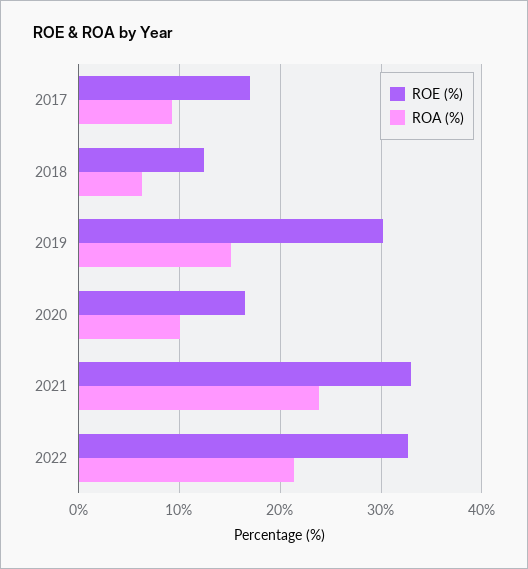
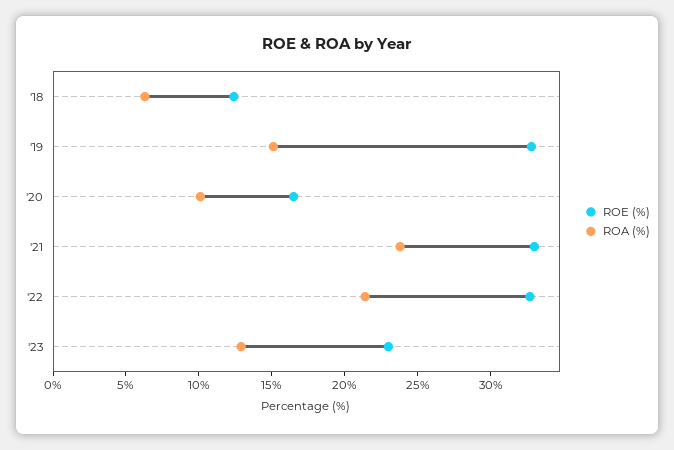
ROE (%), 2017: 17 -> none
ROA (%), 2017: 9 -> none
ROE (%), 2019: 30 -> 33
ROE (%), '23: none -> 23
ROA (%), '23: none -> 13

